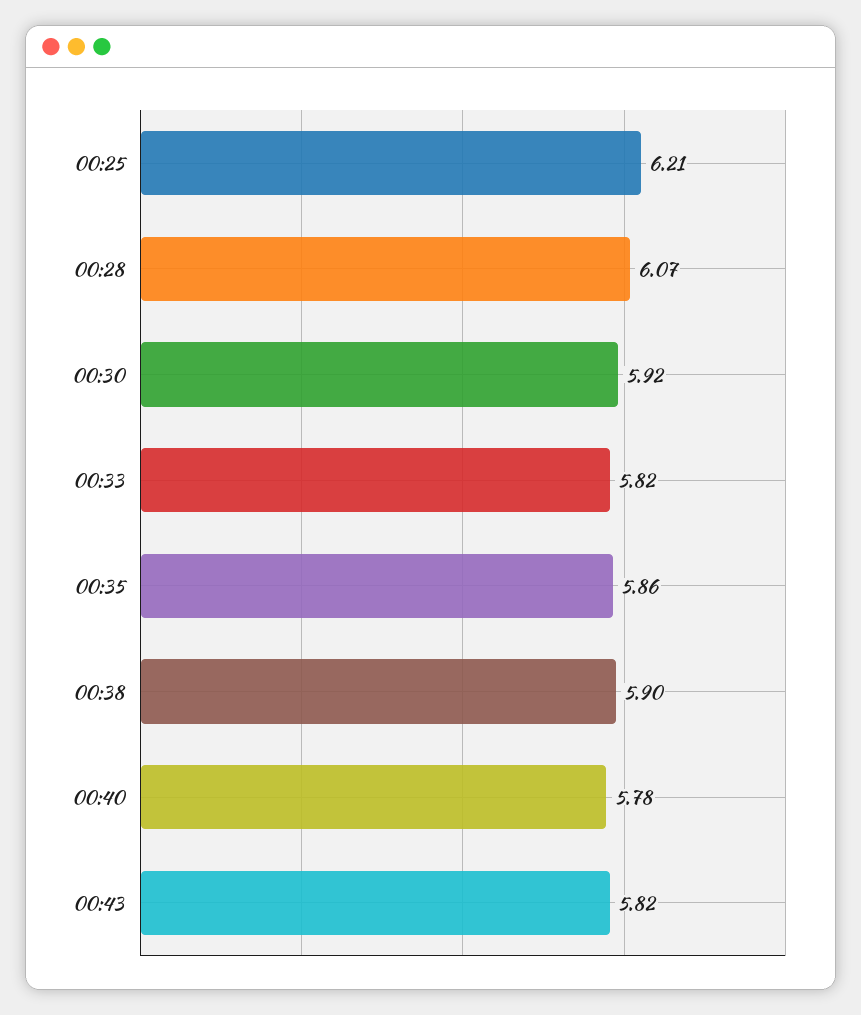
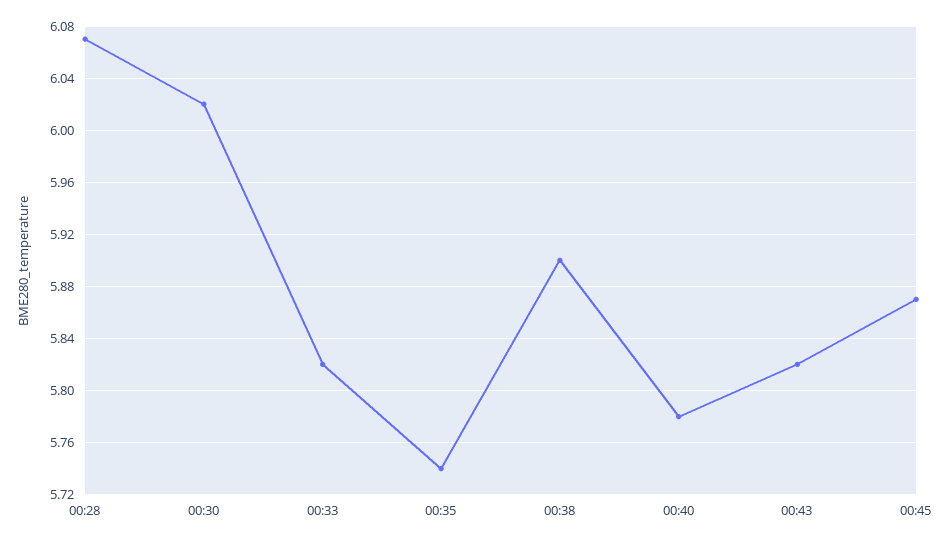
00:25: 6.21 -> none
00:30: 5.92 -> 6.02
00:35: 5.86 -> 5.74
00:45: none -> 5.87

